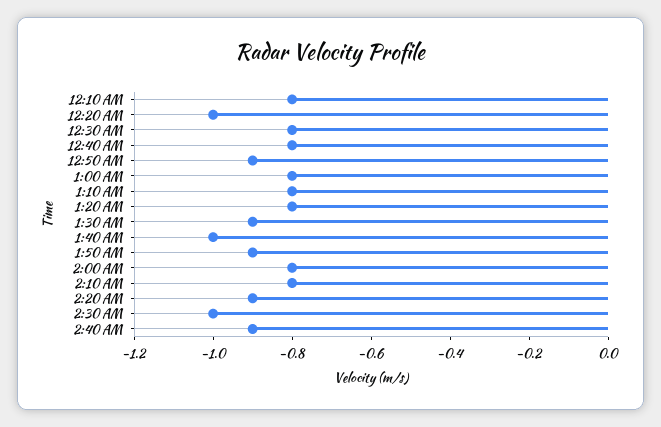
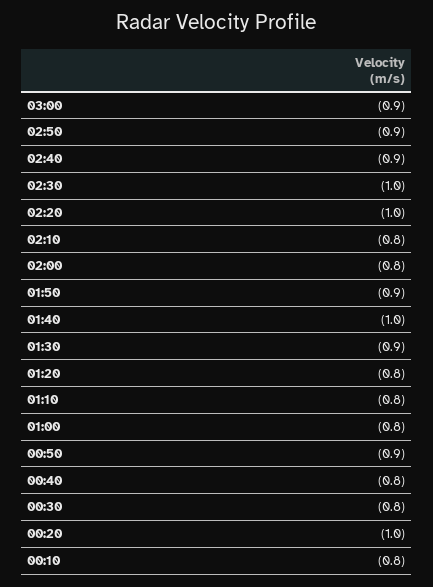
2:20 AM: -0.9 -> -1
03:00: none -> -0.9
02:50: none -> -0.9

